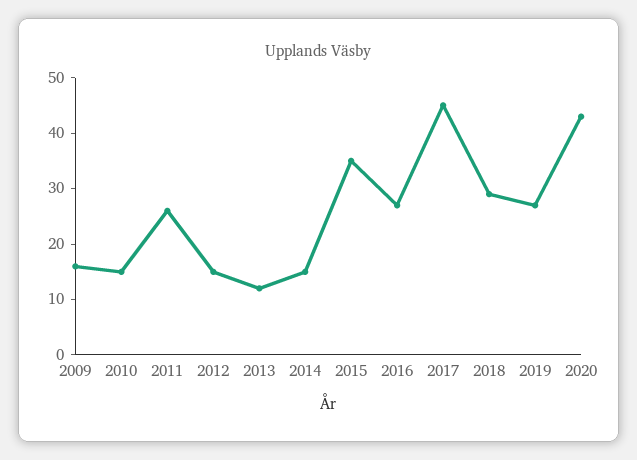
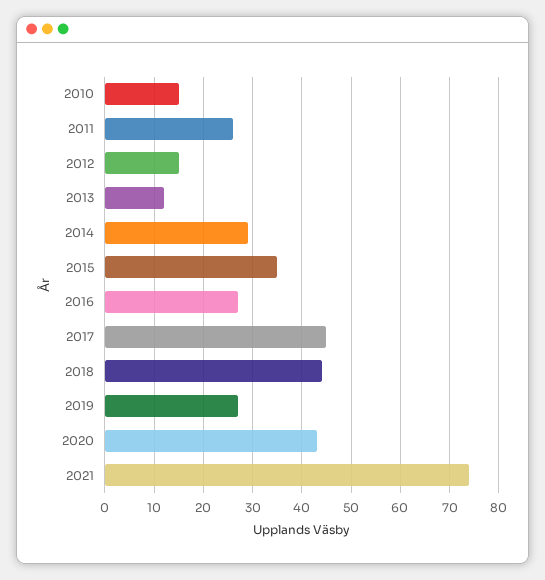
2009: 15 -> none
2014: 15 -> 30
2018: 30 -> 45
2021: none -> 75

